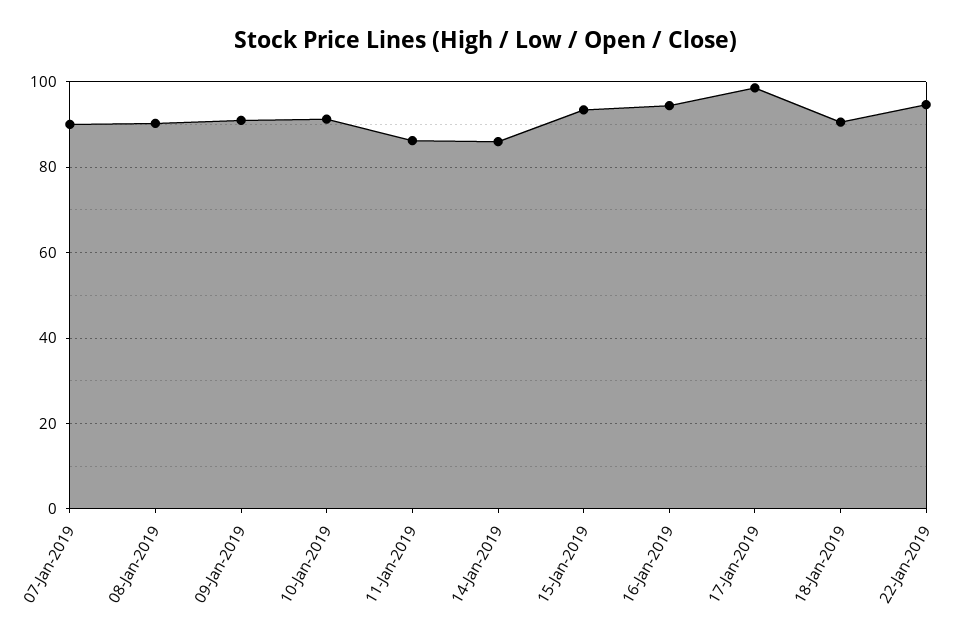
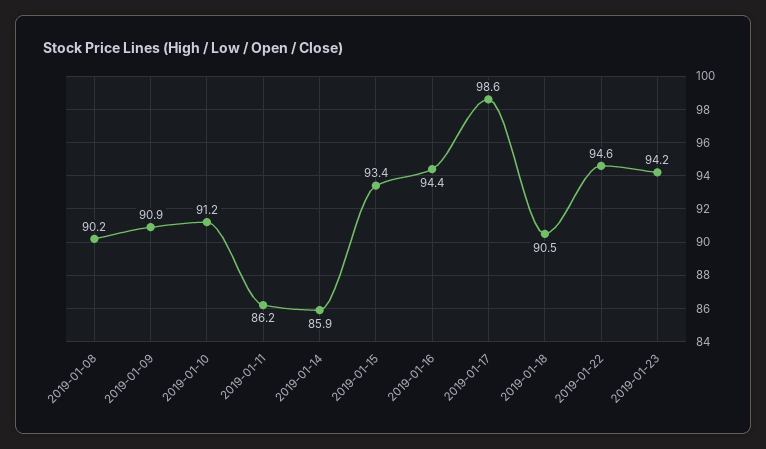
07-Jan-2019: 90 -> none
2019-01-23: none -> 94.2

